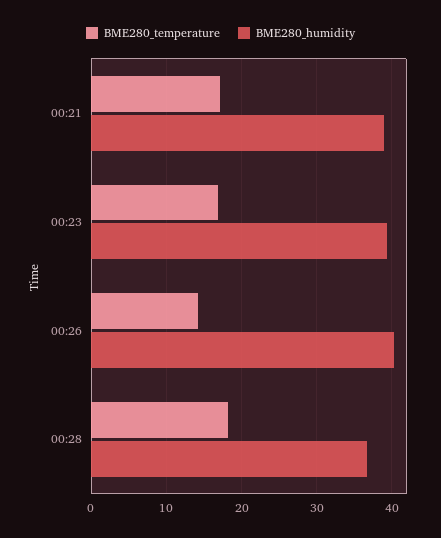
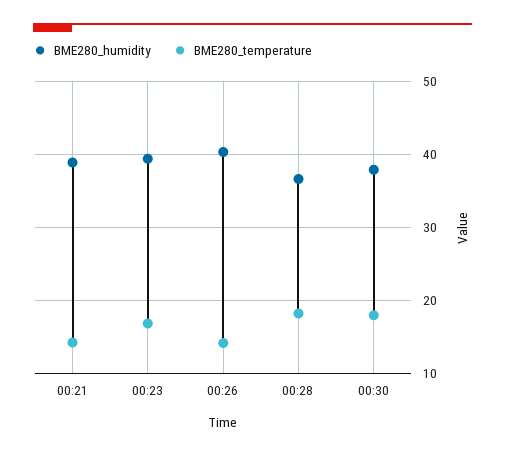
BME280_temperature, 00:21: 17 -> 14
BME280_humidity, 00:30: none -> 38
BME280_temperature, 00:30: none -> 18

